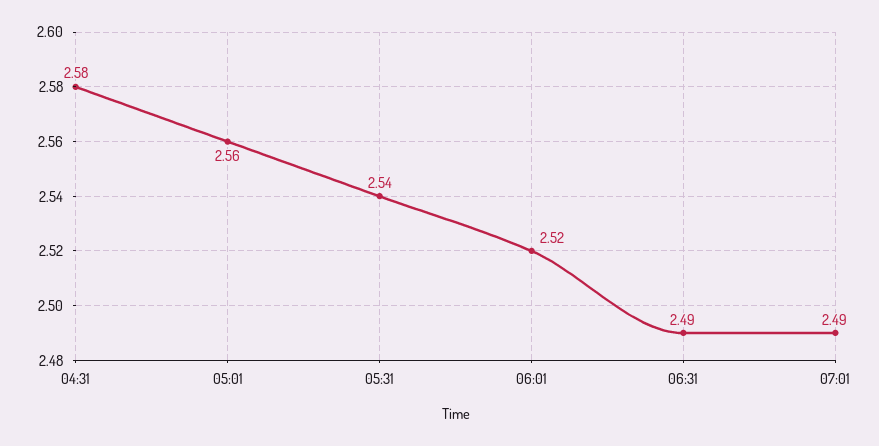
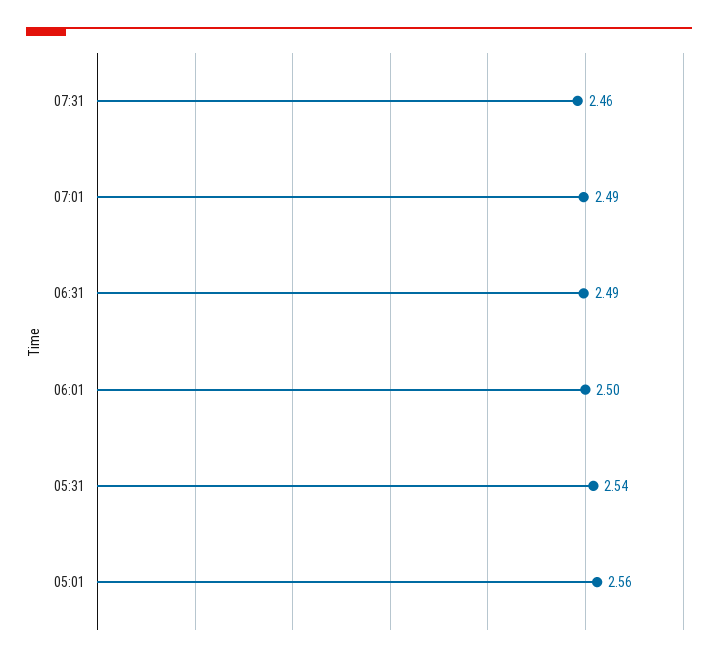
04:31: 2.58 -> none
06:01: 2.52 -> 2.5
07:31: none -> 2.46

